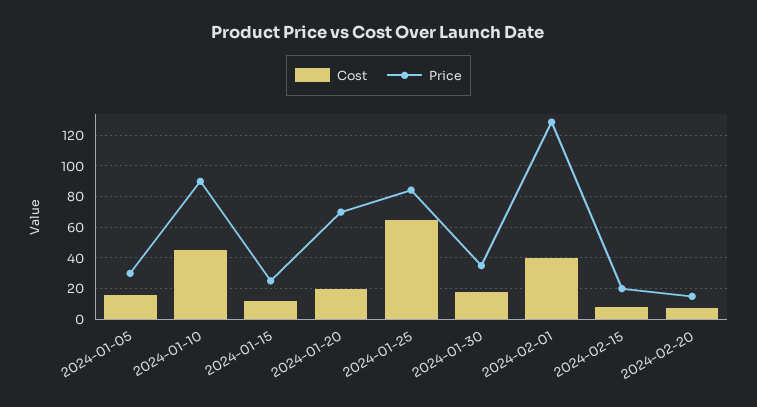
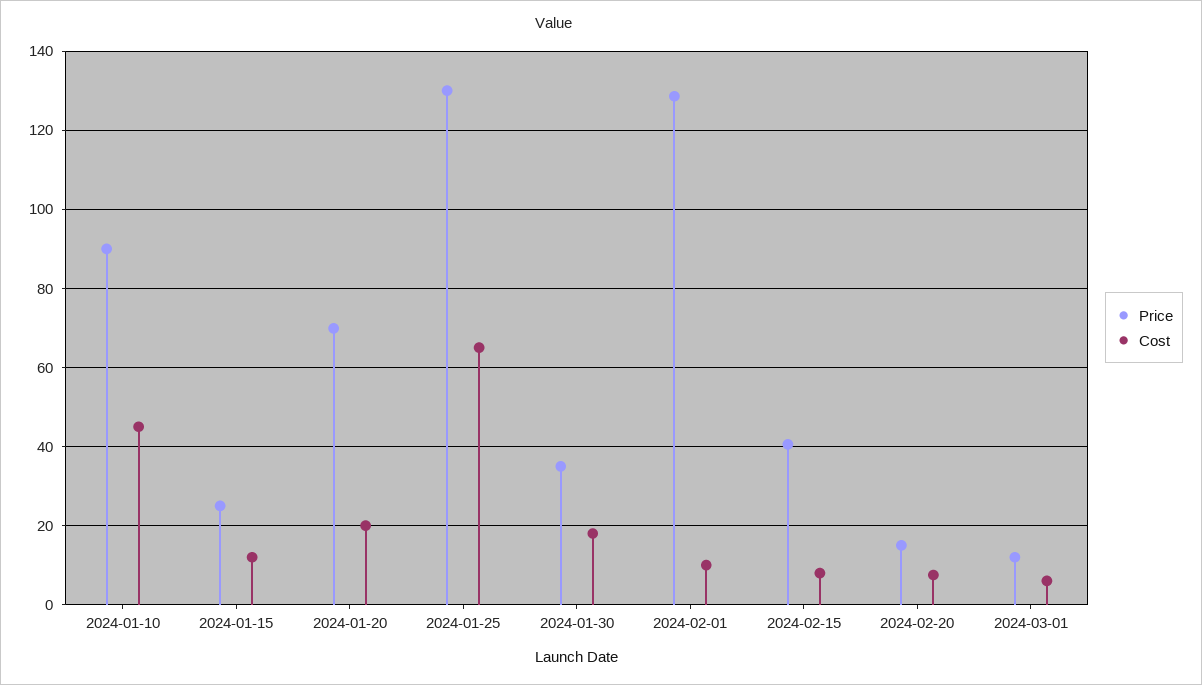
Cost, 2024-01-05: 15 -> none
Price, 2024-01-05: 30 -> none
Price, 2024-01-25: 85 -> 130
Cost, 2024-02-01: 40 -> 10
Price, 2024-02-15: 20 -> 40
Price, 2024-03-01: none -> 12
Cost, 2024-03-01: none -> 6

